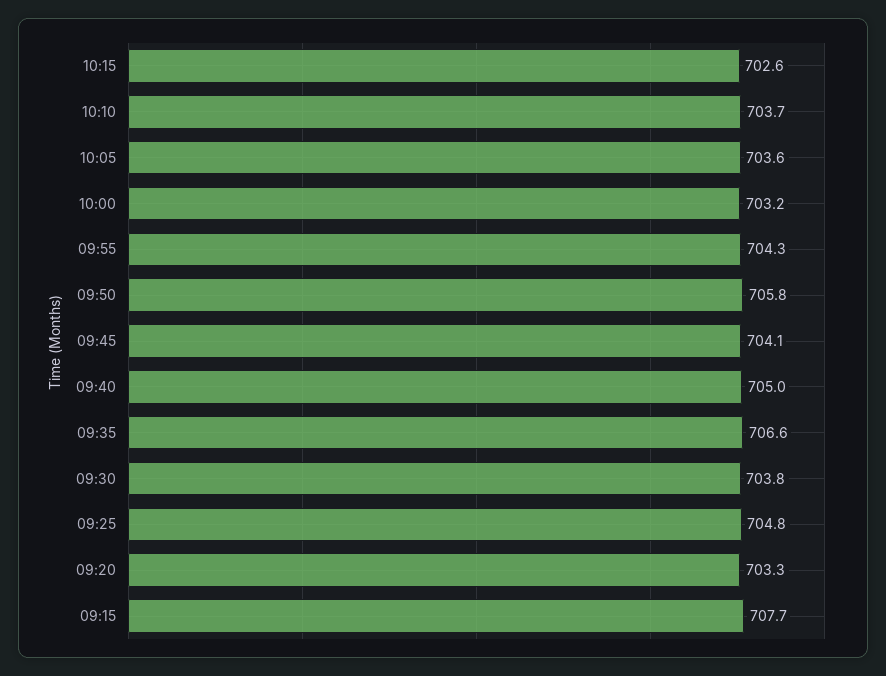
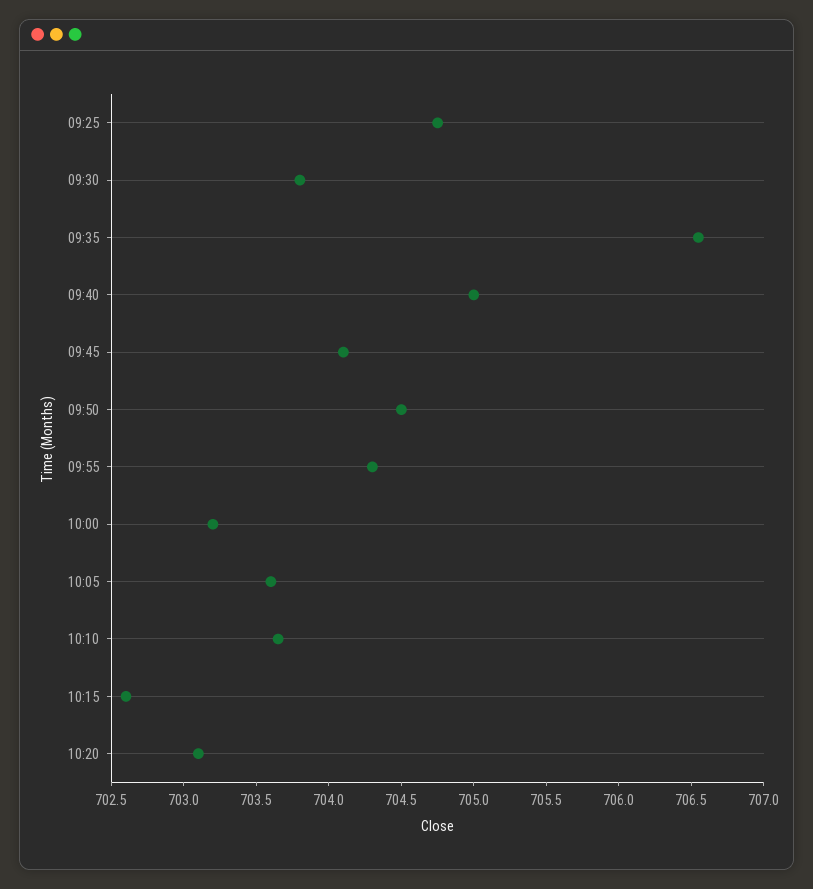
09:50: 705.8 -> 704.5
09:20: 703.3 -> none
09:15: 707.7 -> none
10:20: none -> 703.1

